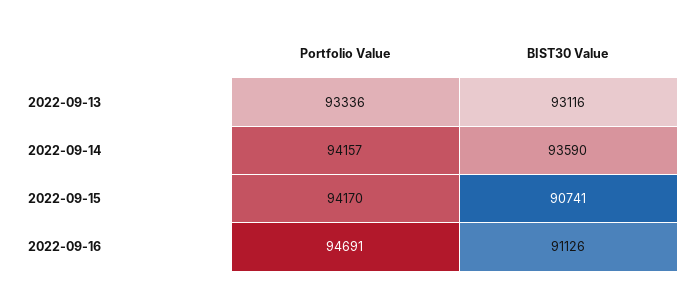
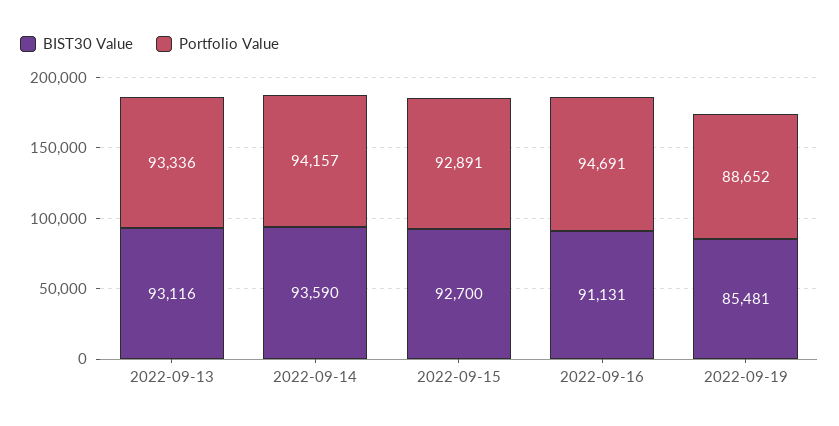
Portfolio Value, 2022-09-15: 94170 -> 92891
BIST30 Value, 2022-09-15: 90741 -> 92700
BIST30 Value, 2022-09-16: 91126 -> 91131
BIST30 Value, 2022-09-19: none -> 85481
Portfolio Value, 2022-09-19: none -> 88652

